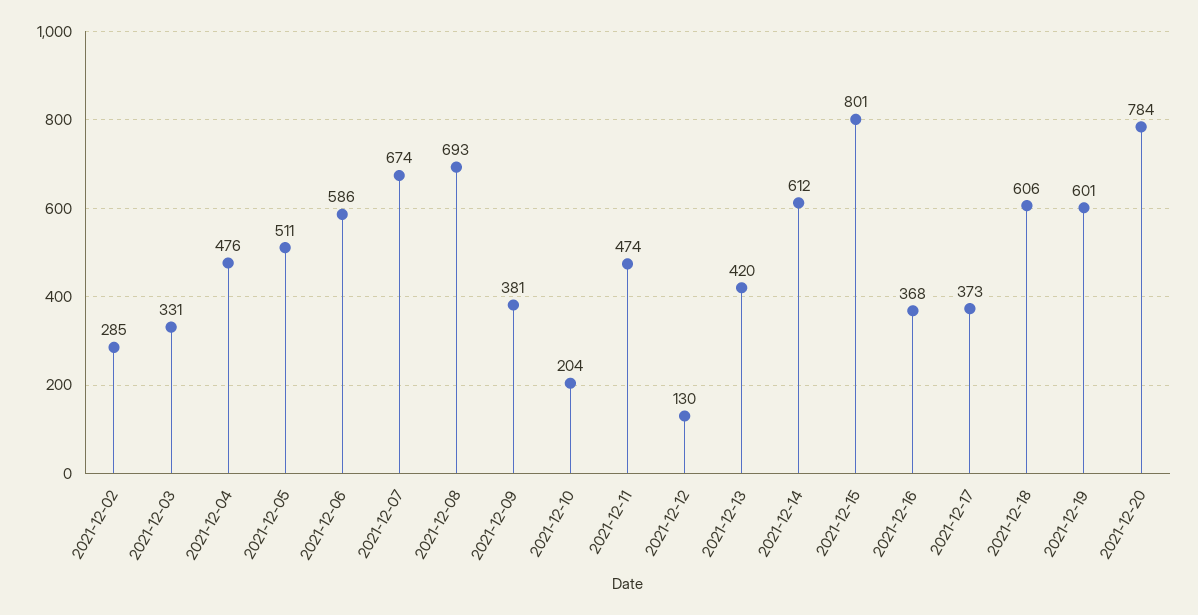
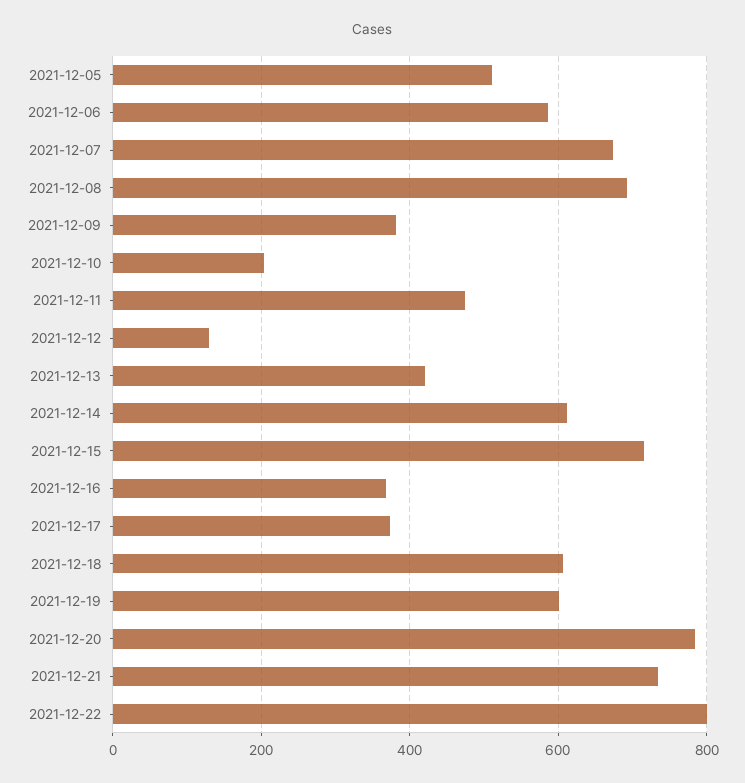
2021-12-02: 285 -> none
2021-12-03: 331 -> none
2021-12-04: 476 -> none
2021-12-15: 801 -> 720
2021-12-21: none -> 740
2021-12-22: none -> 800

